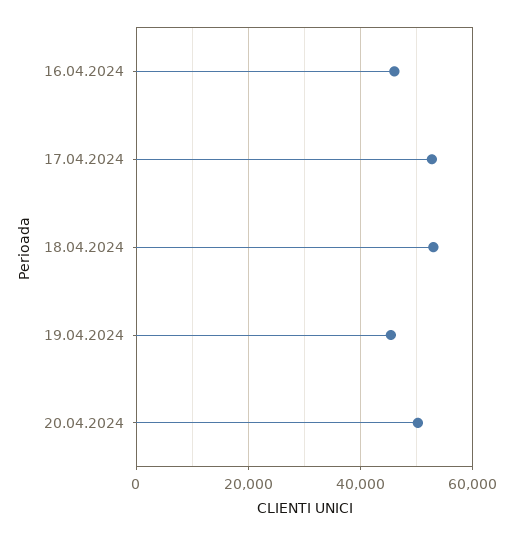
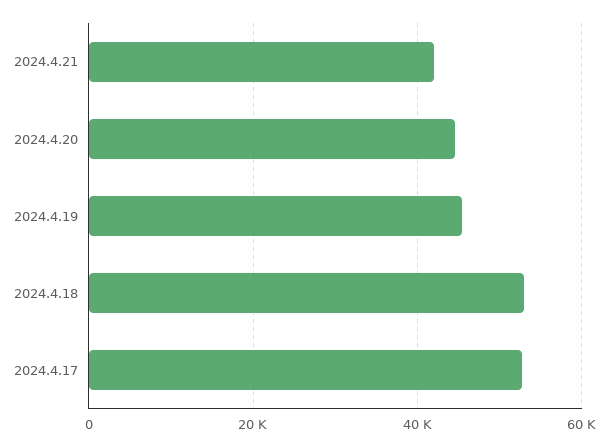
16.04.2024: 46000 -> none
20.04.2024: 50000 -> 44000
2024.4.21: none -> 42000

